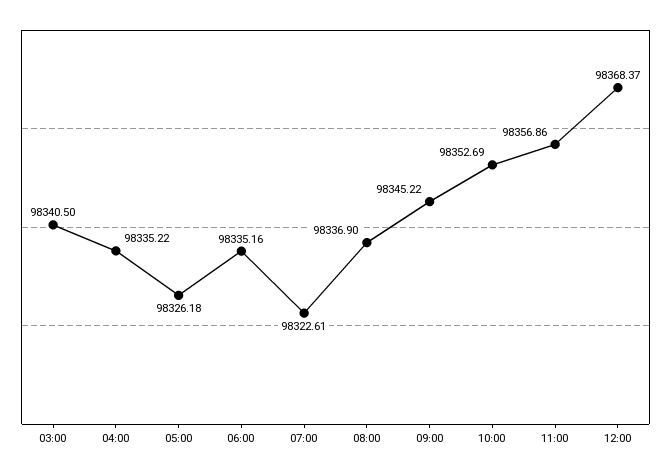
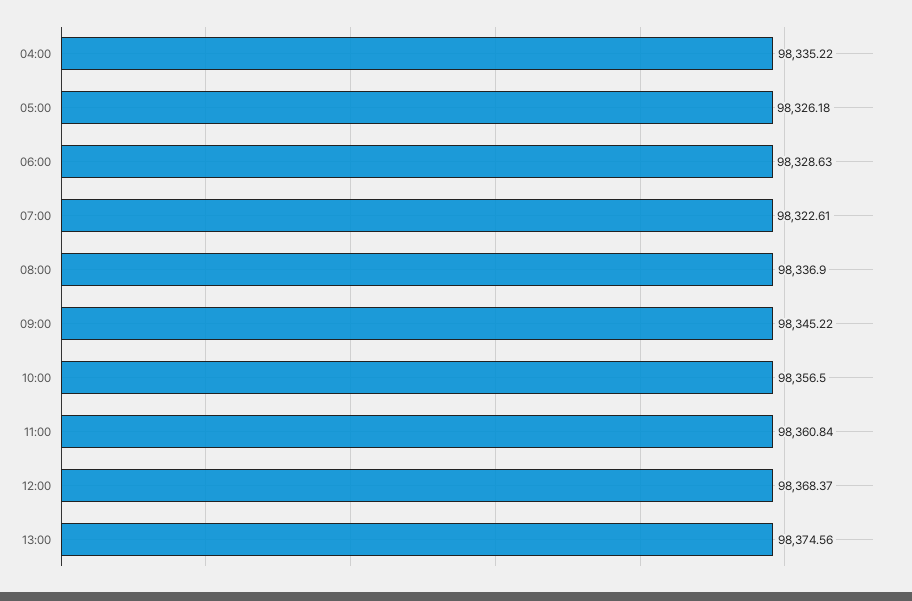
03:00: 98340.5 -> none
06:00: 98335.16 -> 98328.63
10:00: 98352.69 -> 98356.5
11:00: 98356.86 -> 98360.84
13:00: none -> 98374.56

